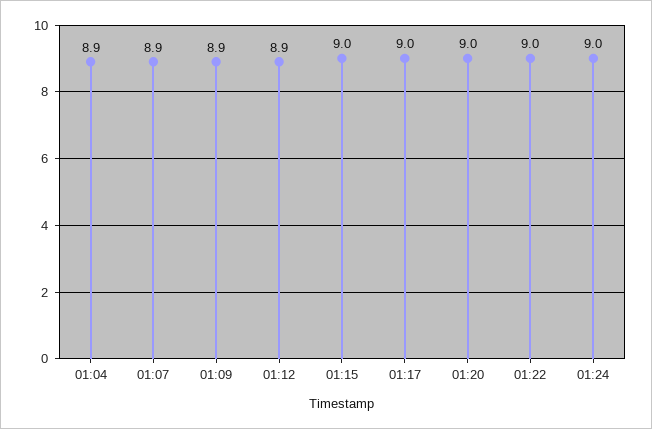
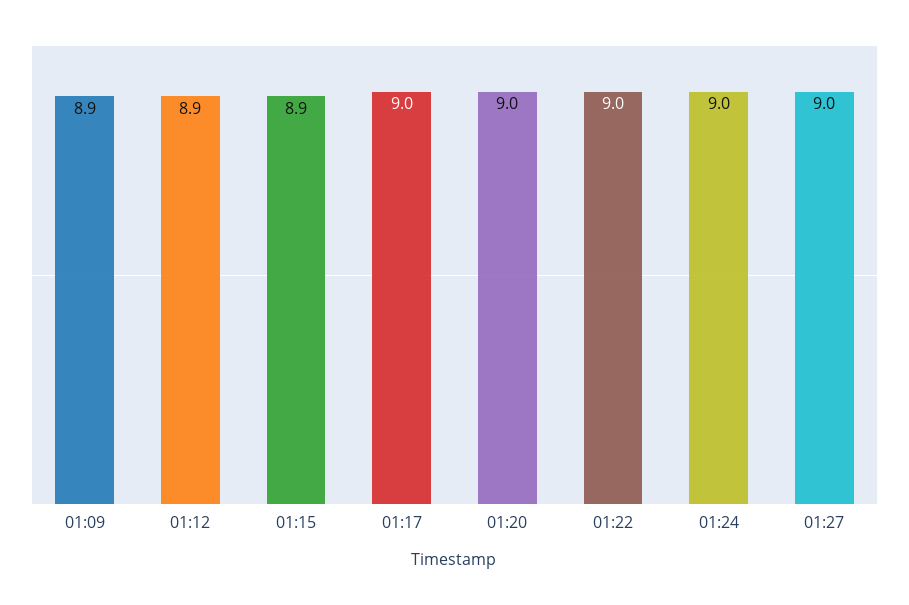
01:04: 8.9 -> none
01:07: 8.9 -> none
01:15: 9 -> 8.9
01:27: none -> 9

